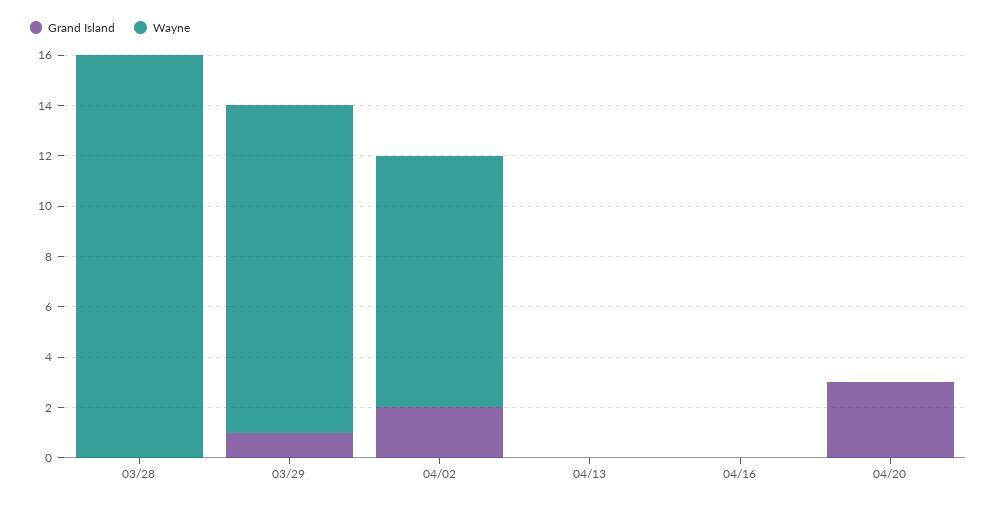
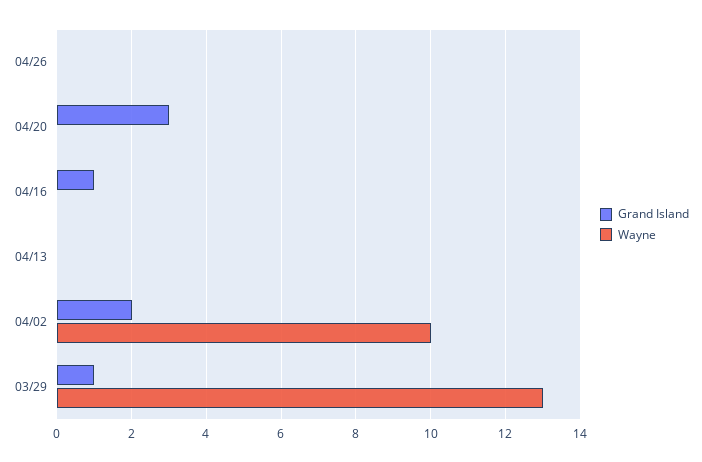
Grand Island, 03/28: 0 -> none
Wayne, 03/28: 16 -> none
Grand Island, 04/16: 0 -> 1
Grand Island, 04/26: none -> 0
Wayne, 04/26: none -> 0

